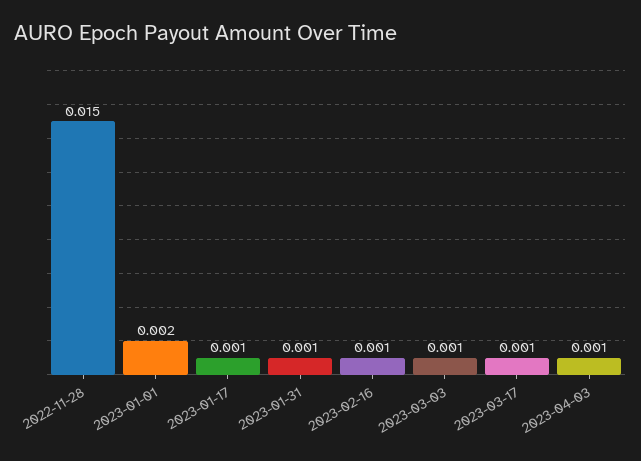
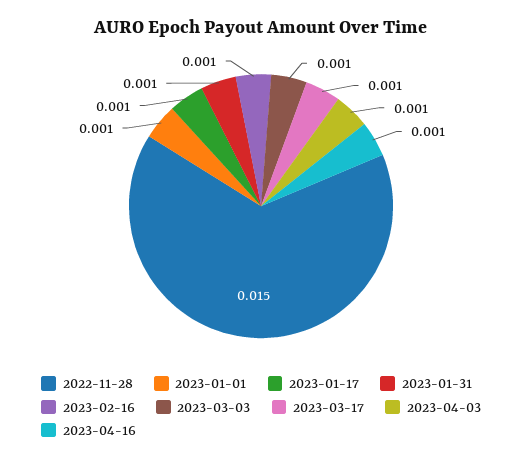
2023-01-01: 0.002 -> 0.001
2023-04-16: none -> 0.001

